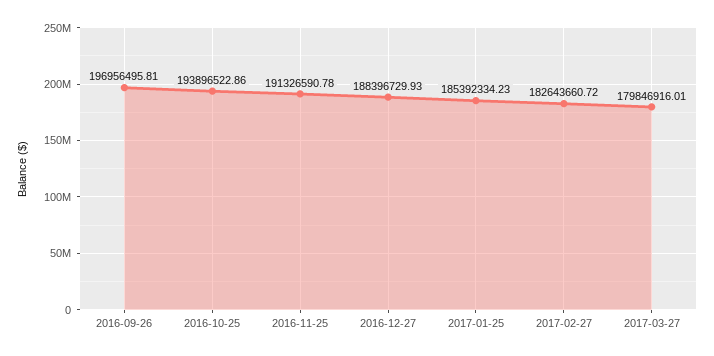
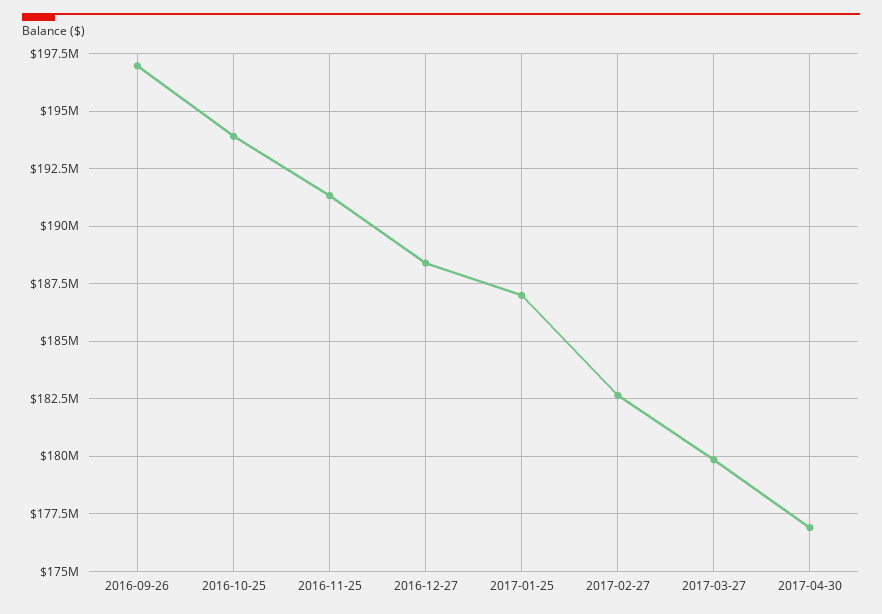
2017-01-25: 185392334.23 -> 187000000
2017-04-30: none -> 177000000

